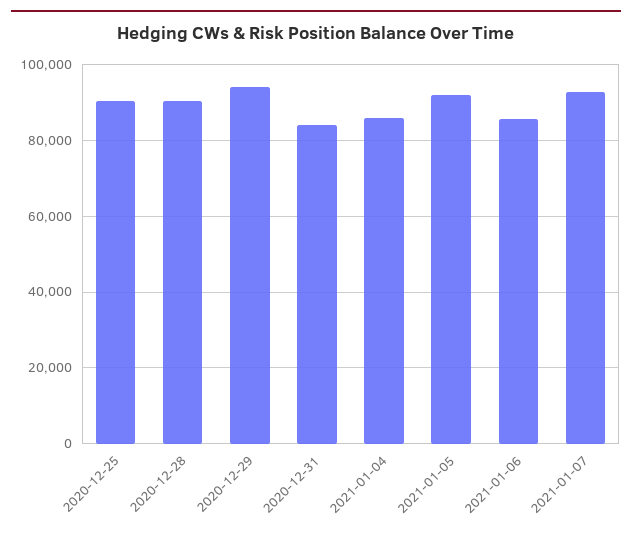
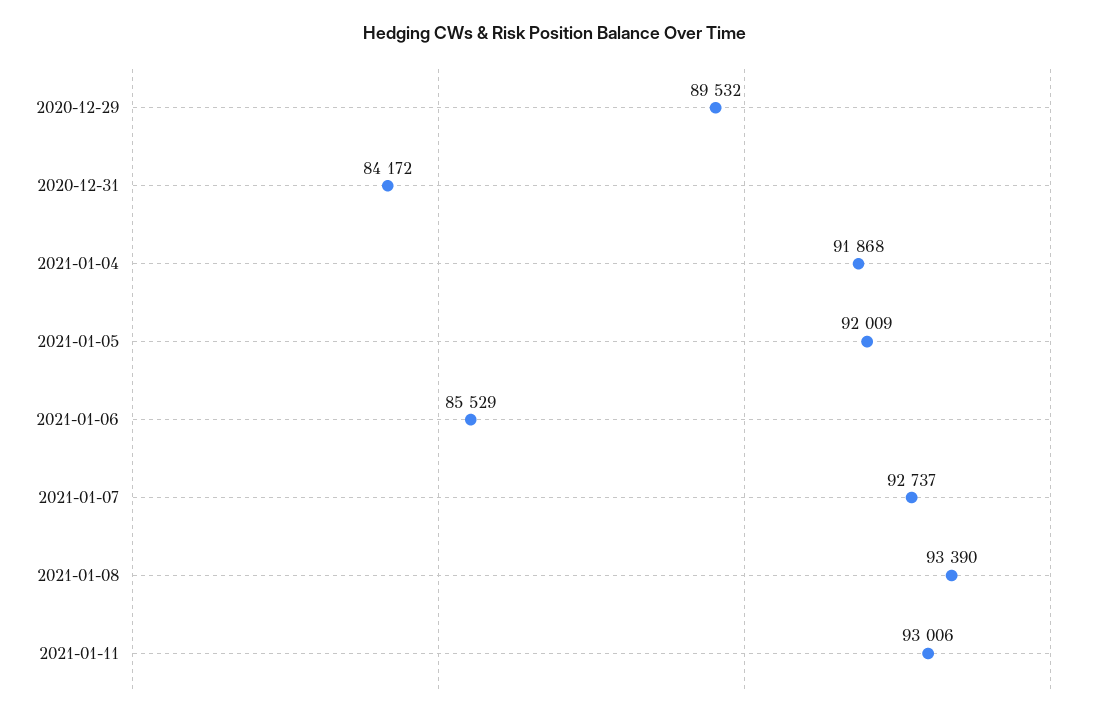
2020-12-25: 90000 -> none
2020-12-28: 90000 -> none
2020-12-29: 94000 -> 89532
2021-01-04: 86000 -> 91868
2021-01-08: none -> 93390
2021-01-11: none -> 93006

